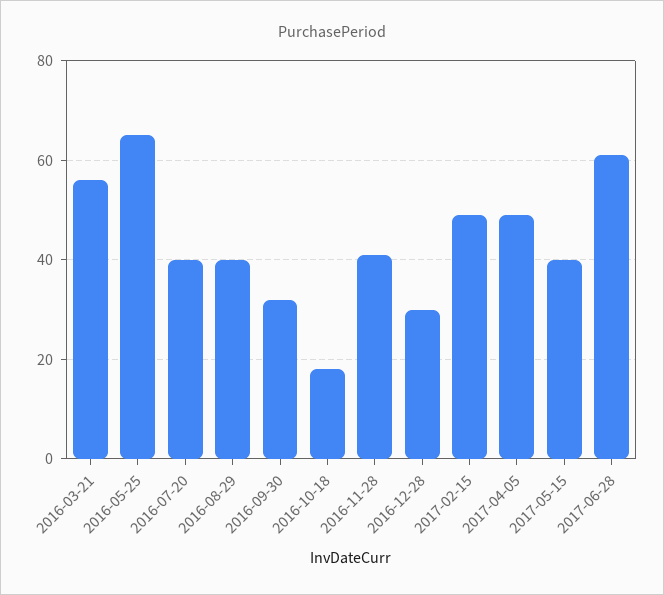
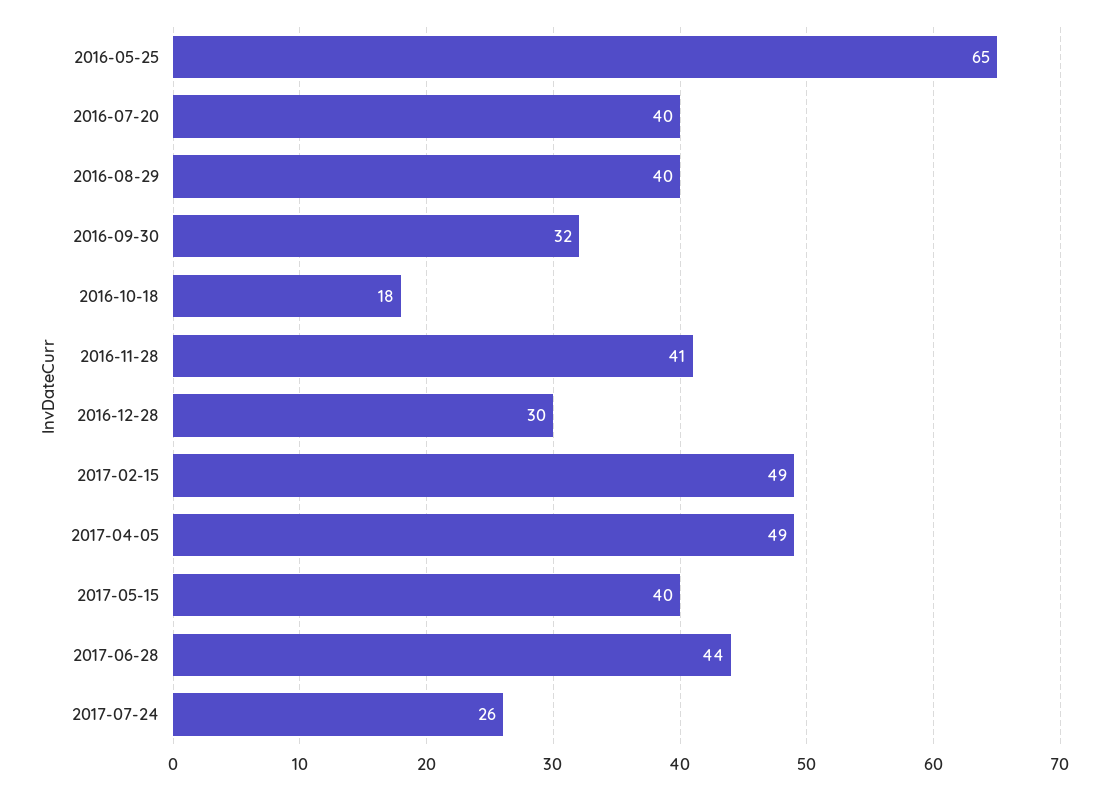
2016-03-21: 55 -> none
2017-06-28: 60 -> 44
2017-07-24: none -> 26

